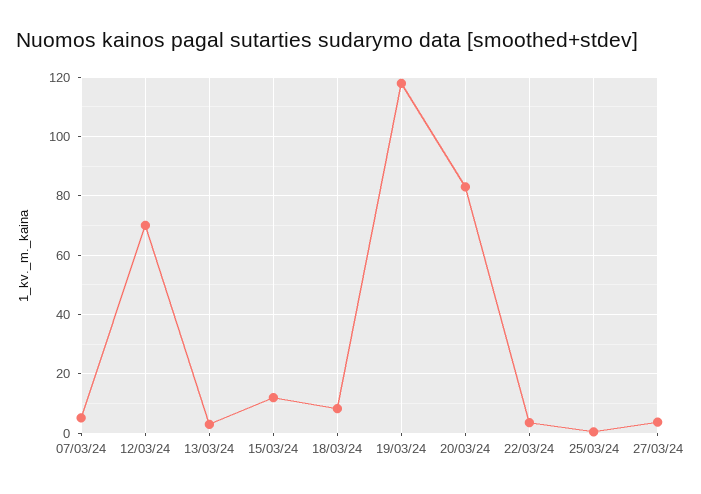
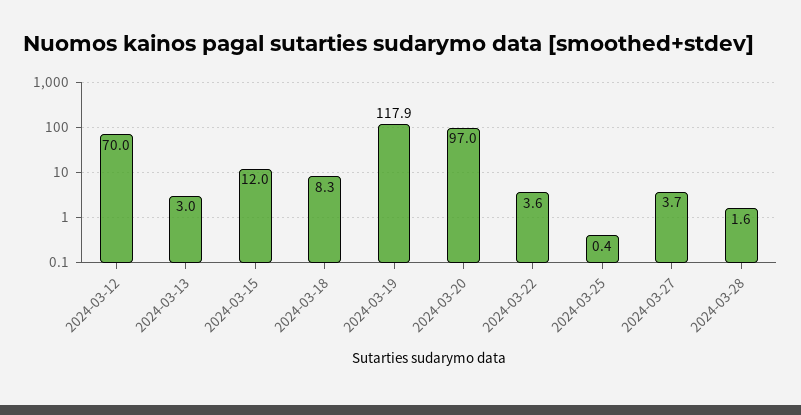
07/03/24: 5 -> none
20/03/24: 82.5 -> 97
2024-03-28: none -> 1.6

